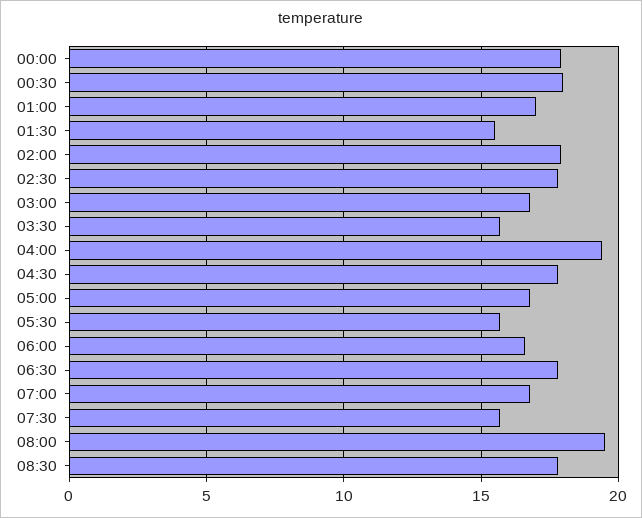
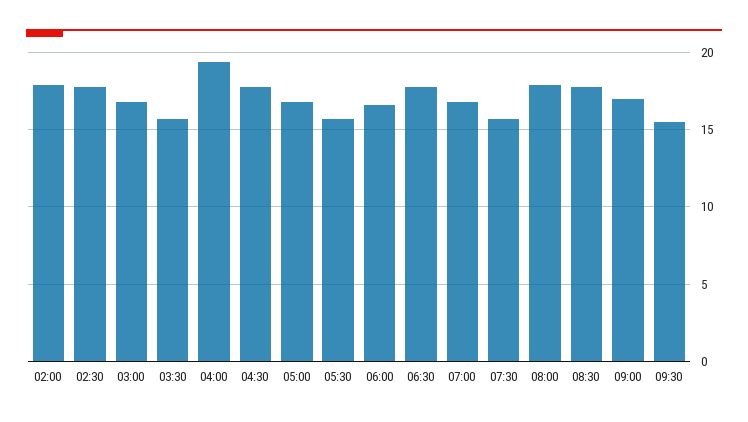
00:00: 18 -> none
00:30: 18 -> none
01:00: 17 -> none
01:30: 15.5 -> none
08:00: 19.5 -> 18
09:00: none -> 17
09:30: none -> 15.5

